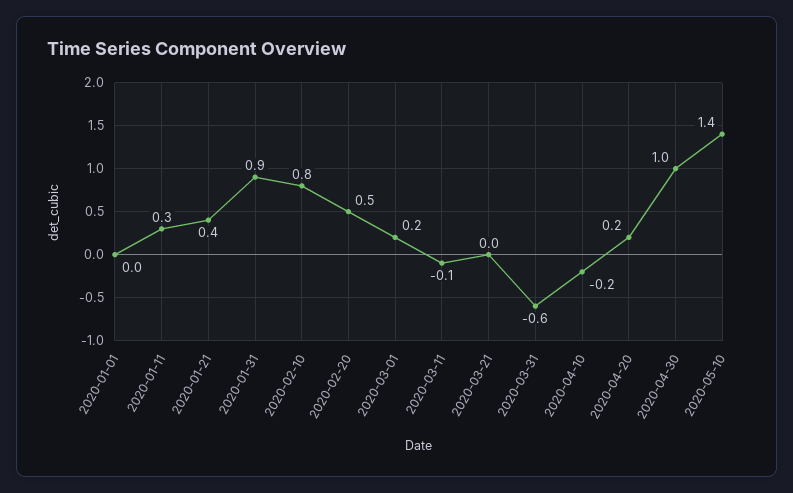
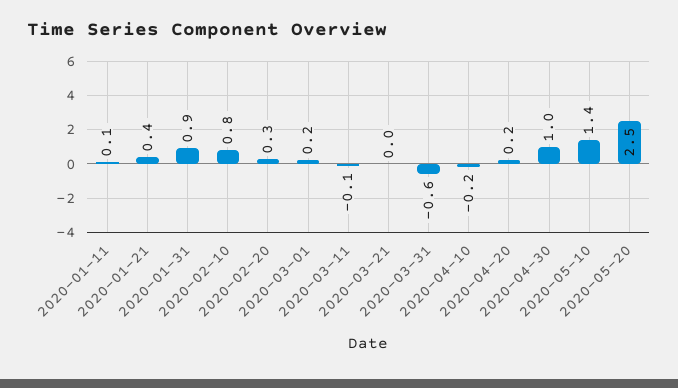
2020-01-01: 0 -> none
2020-01-11: 0.3 -> 0.1
2020-02-20: 0.5 -> 0.3
2020-05-20: none -> 2.5

